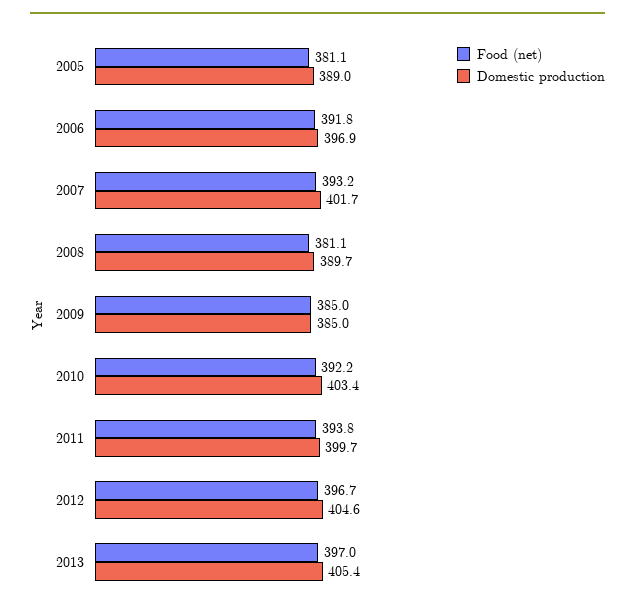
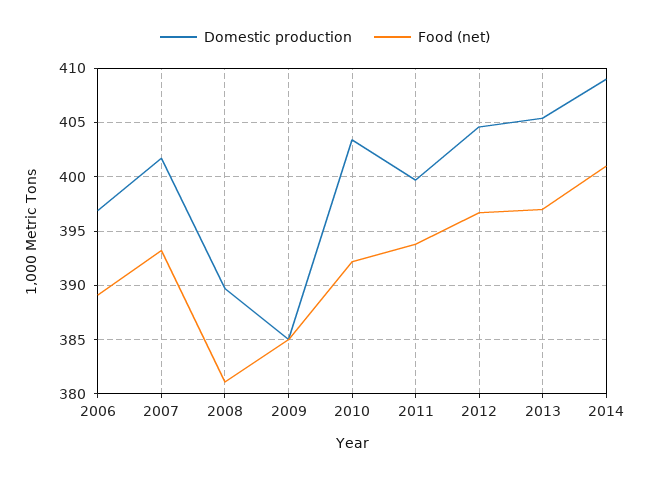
Food (net), 2005: 381.1 -> none
Domestic production, 2005: 389 -> none
Food (net), 2006: 391.8 -> 389
Domestic production, 2014: none -> 409
Food (net), 2014: none -> 401

